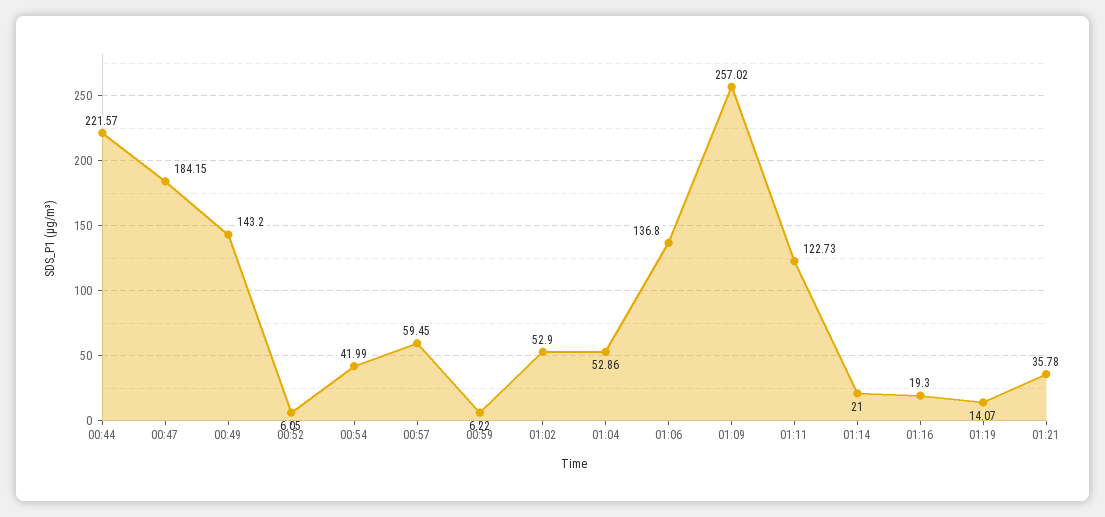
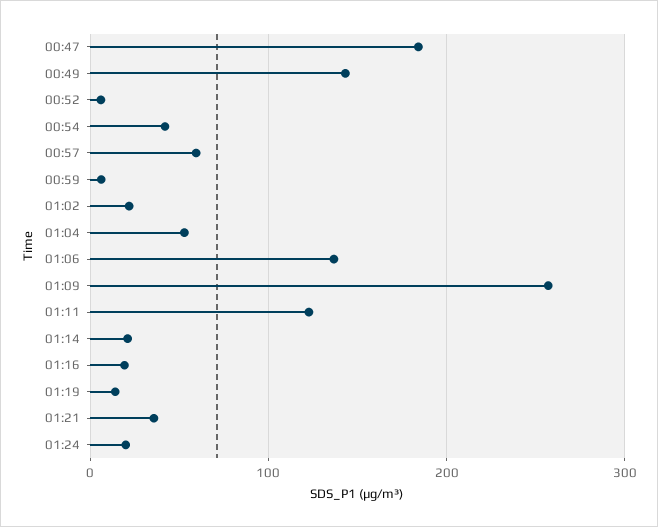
00:44: 221.57 -> none
01:02: 52.9 -> 20
01:24: none -> 20

